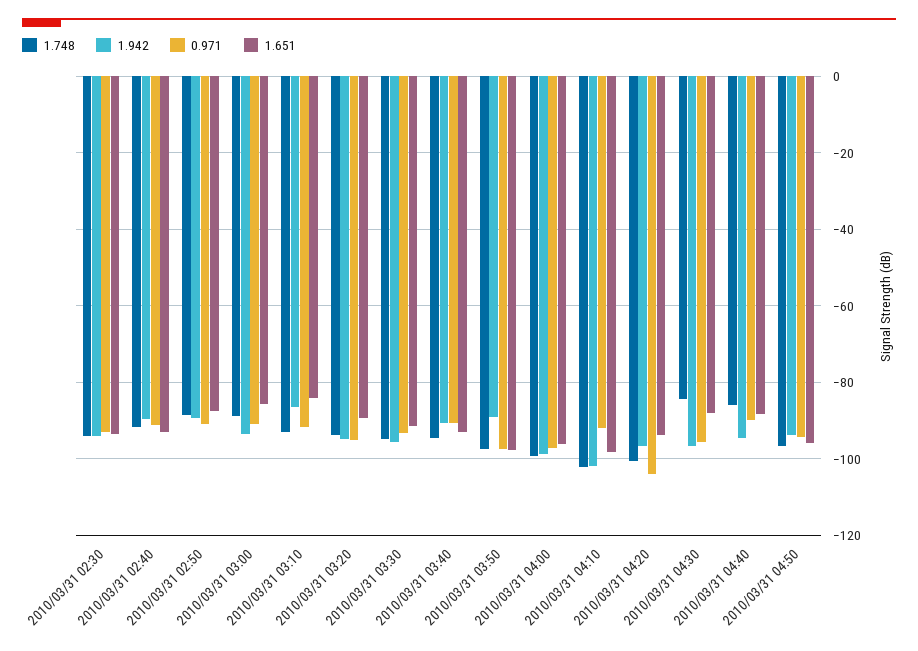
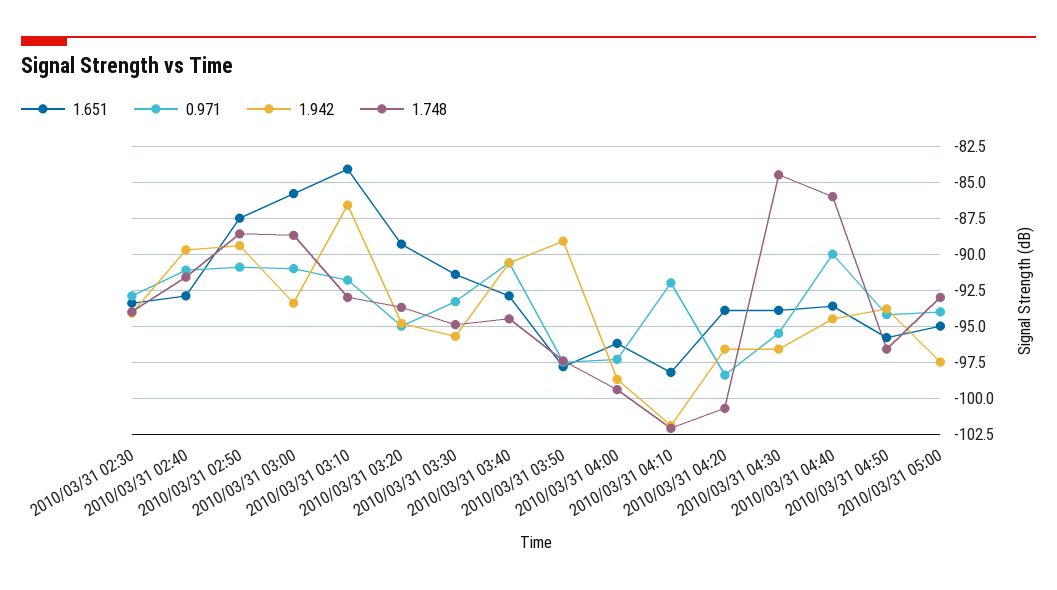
0.971, 2010/03/31 04:20: -104 -> -98.5
1.651, 2010/03/31 04:30: -88 -> -94
1.651, 2010/03/31 04:40: -88 -> -93.5
1.651, 2010/03/31 05:00: none -> -95
0.971, 2010/03/31 05:00: none -> -94
1.942, 2010/03/31 05:00: none -> -97.5
1.748, 2010/03/31 05:00: none -> -93

